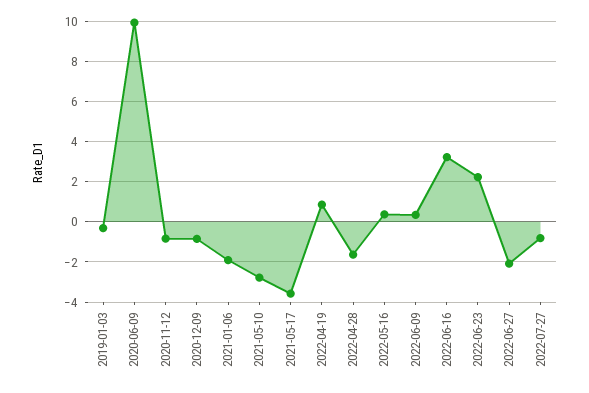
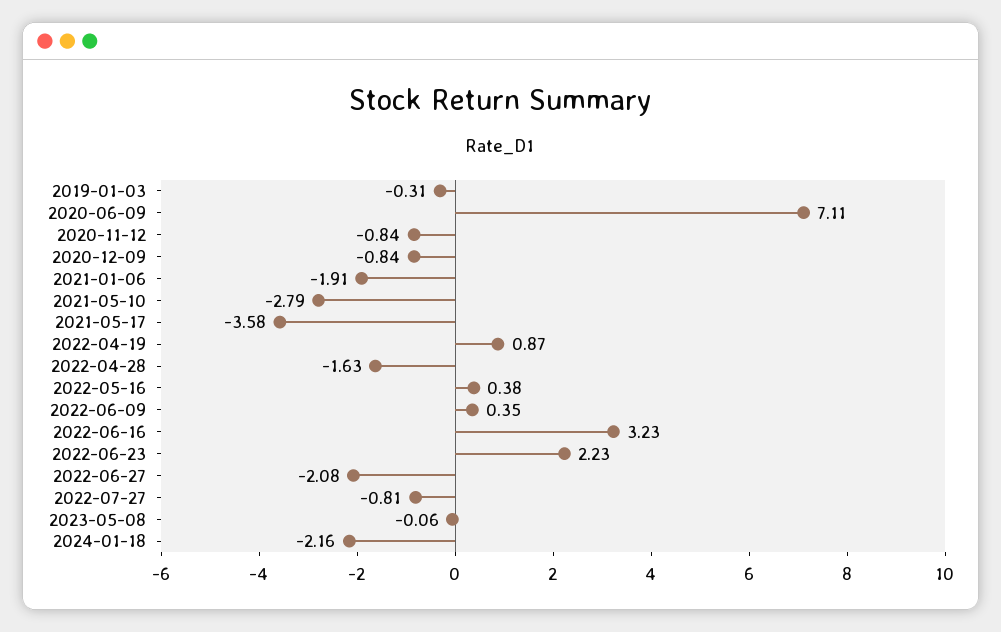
2020-06-09: 10 -> 7.11
2023-05-08: none -> -0.06
2024-01-18: none -> -2.16

